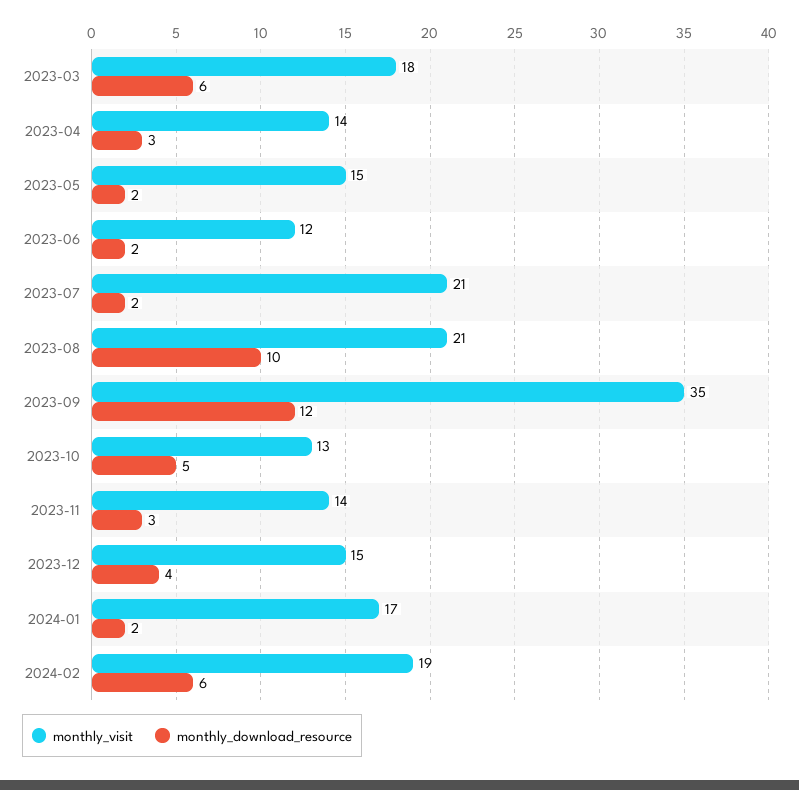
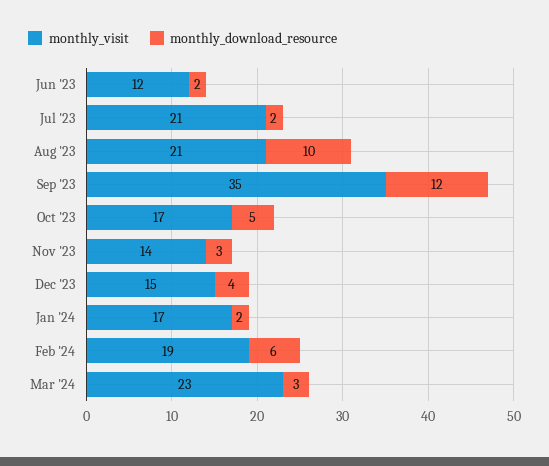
monthly_visit, 2023-03: 18 -> none
monthly_download_resource, 2023-03: 6 -> none
monthly_visit, 2023-04: 14 -> none
monthly_download_resource, 2023-04: 3 -> none
monthly_visit, 2023-05: 15 -> none
monthly_download_resource, 2023-05: 2 -> none
monthly_visit, 2023-10: 13 -> 17
monthly_visit, Mar '24: none -> 23
monthly_download_resource, Mar '24: none -> 3

